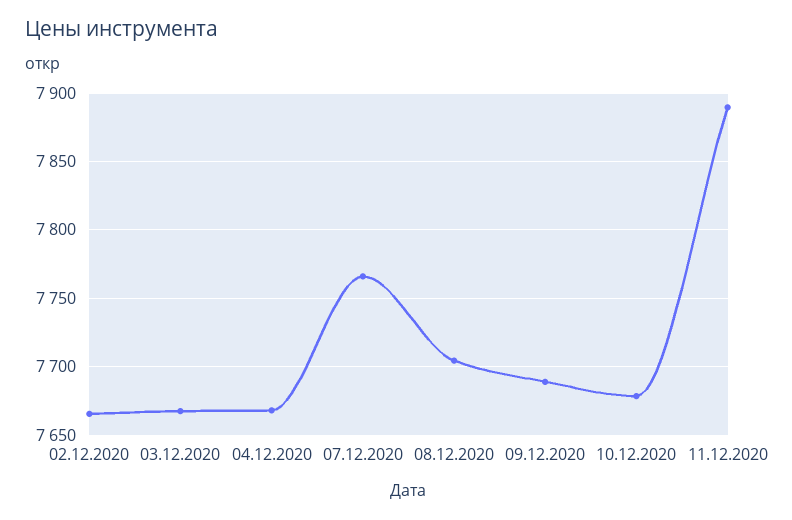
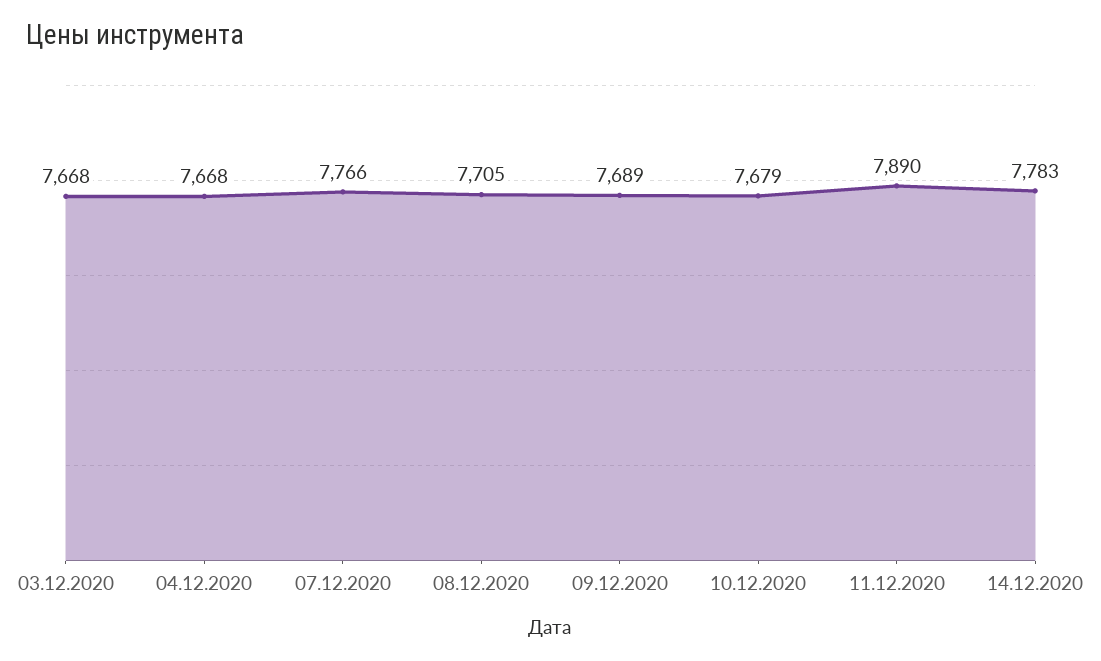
02.12.2020: 7665 -> none
14.12.2020: none -> 7783

